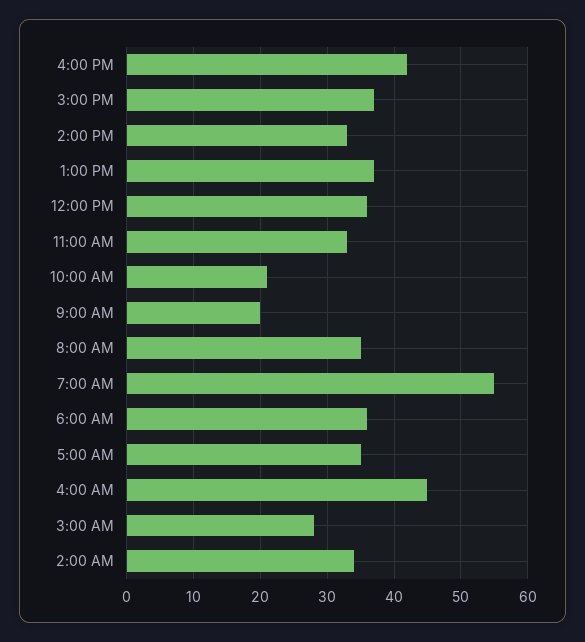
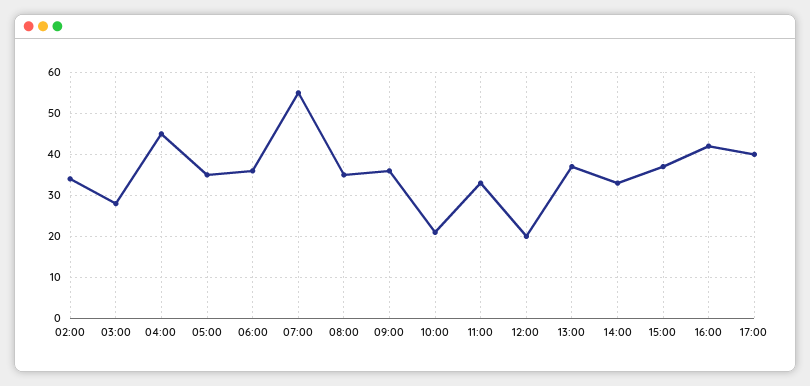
12:00 PM: 36 -> 20
9:00 AM: 20 -> 35
17:00: none -> 40

